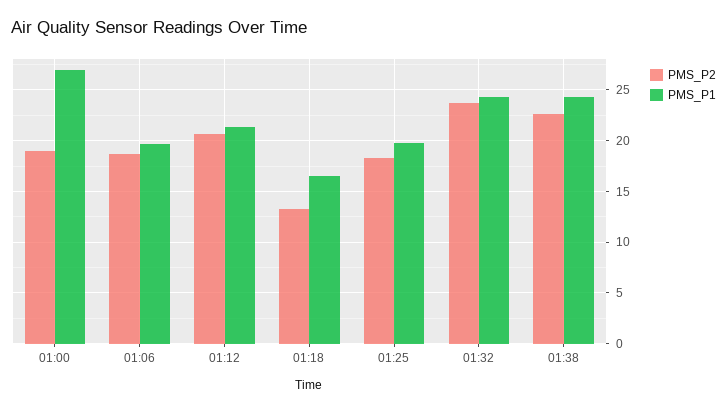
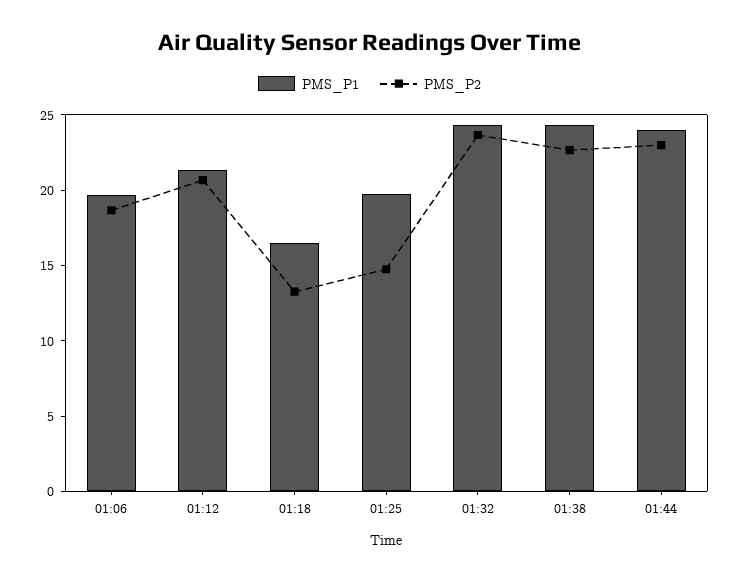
PMS_P2, 01:00: 19 -> none
PMS_P1, 01:00: 27 -> none
PMS_P2, 01:25: 18 -> 15
PMS_P1, 01:44: none -> 24
PMS_P2, 01:44: none -> 23

